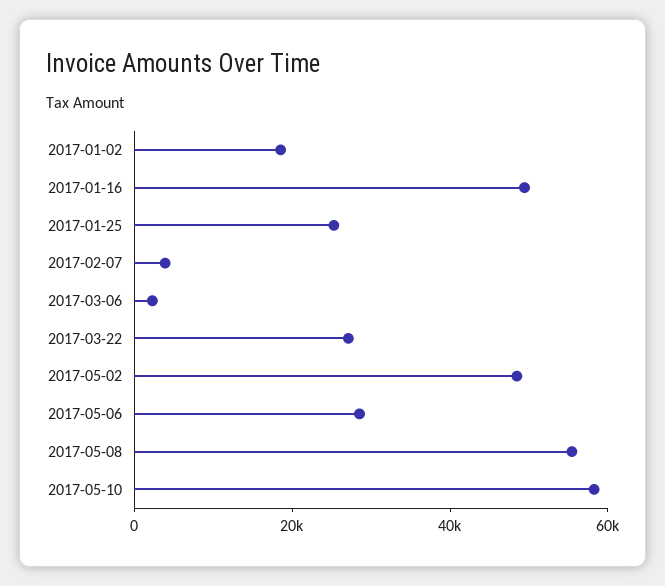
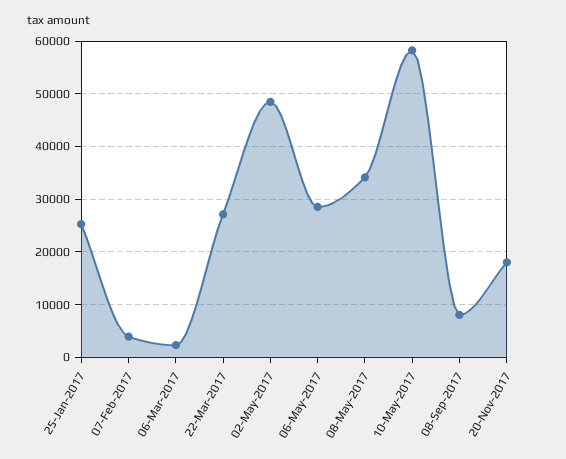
2017-01-02: 20000 -> none
2017-01-16: 50000 -> none
2017-05-08: 55000 -> 34000
08-Sep-2017: none -> 8000
20-Nov-2017: none -> 18000

